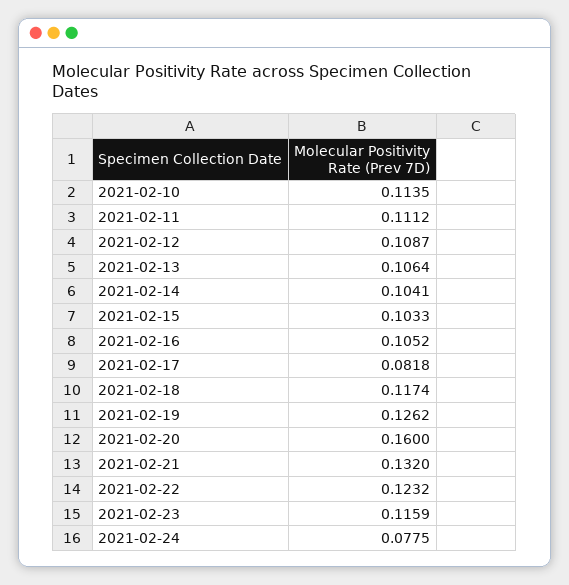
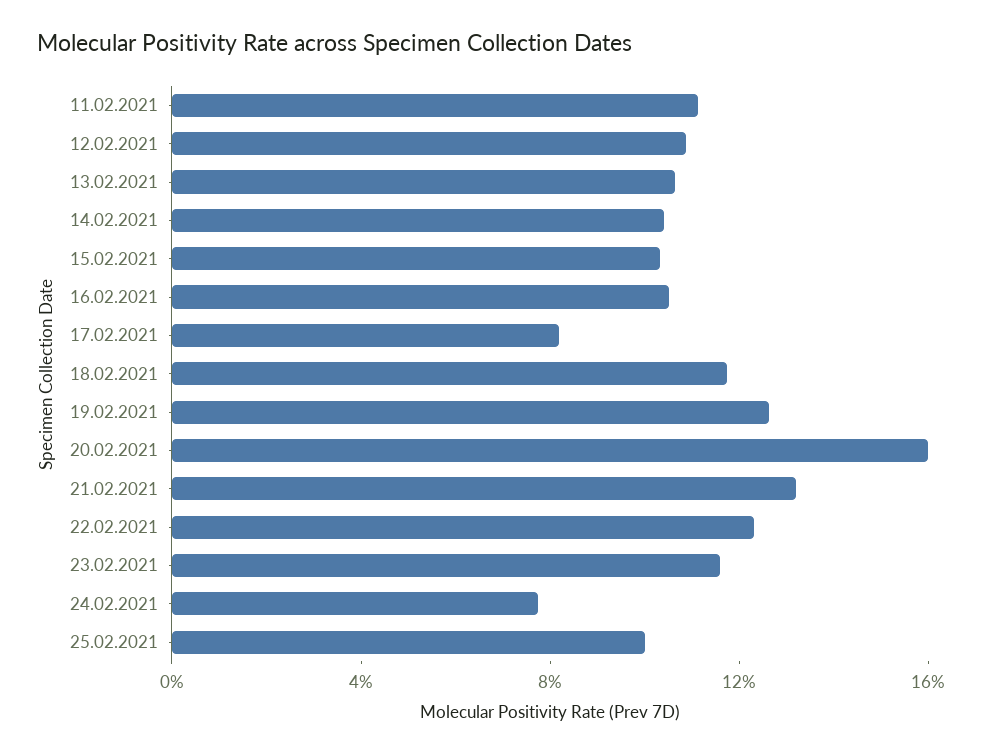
2021-02-10: 0.1135 -> none
25.02.2021: none -> 0.1

